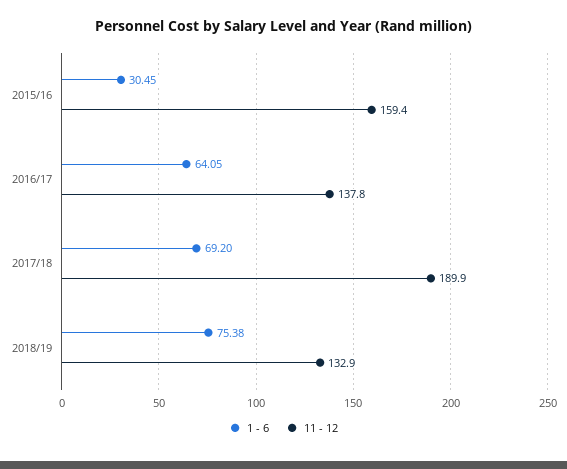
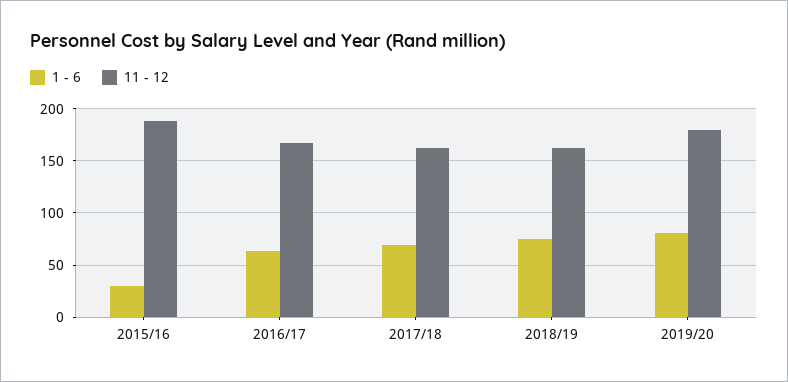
11 - 12, 2015/16: 159.4 -> 190
11 - 12, 2016/17: 137.8 -> 170
11 - 12, 2017/18: 189.9 -> 160
11 - 12, 2018/19: 132.9 -> 160
1 - 6, 2019/20: none -> 80
11 - 12, 2019/20: none -> 180

